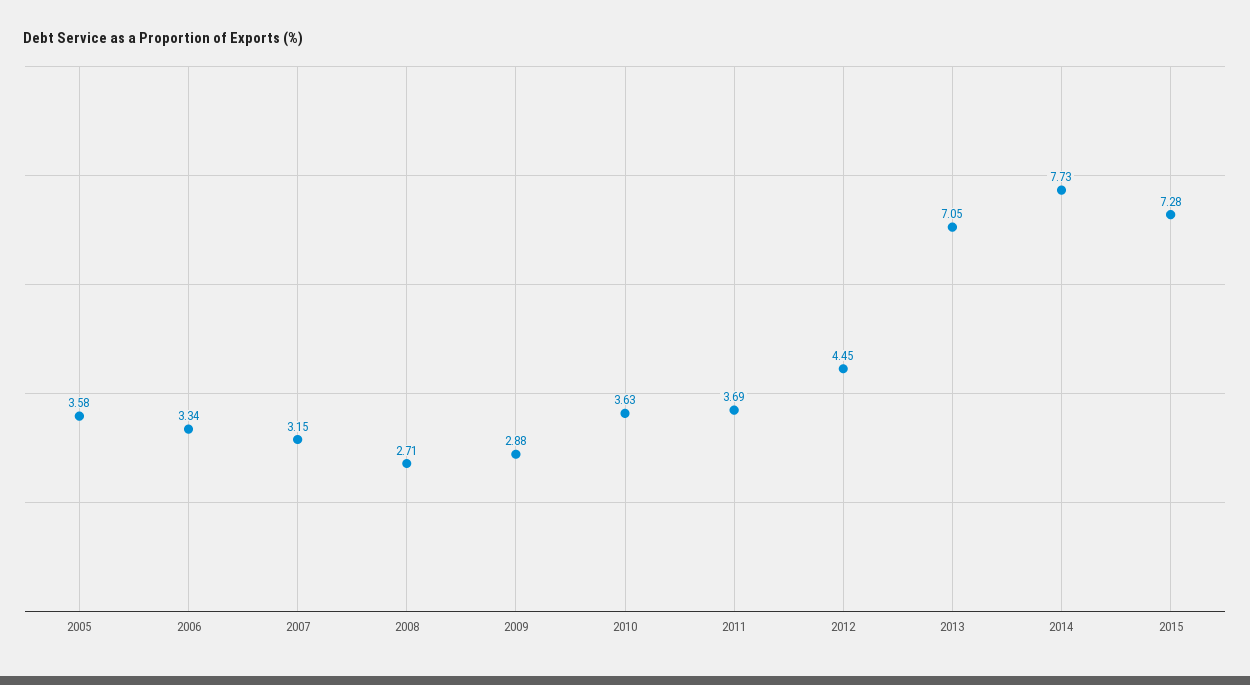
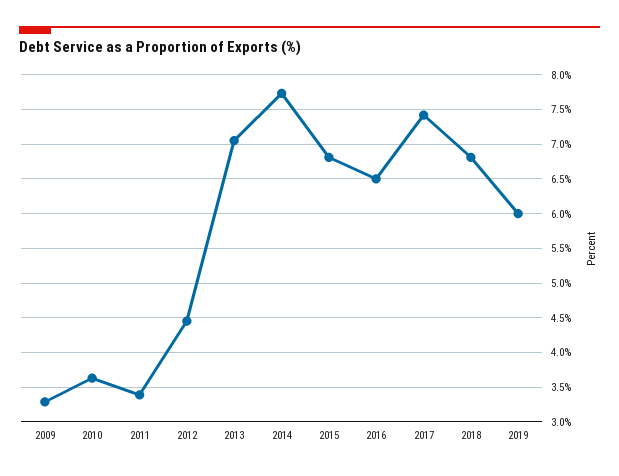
2005: 3.58 -> none
2006: 3.34 -> none
2007: 3.15 -> none
2008: 2.71 -> none
2009: 2.88 -> 3.3
2011: 3.69 -> 3.4
2015: 7.28 -> 6.8
2016: none -> 6.5
2017: none -> 7.4
2018: none -> 6.8
2019: none -> 6

